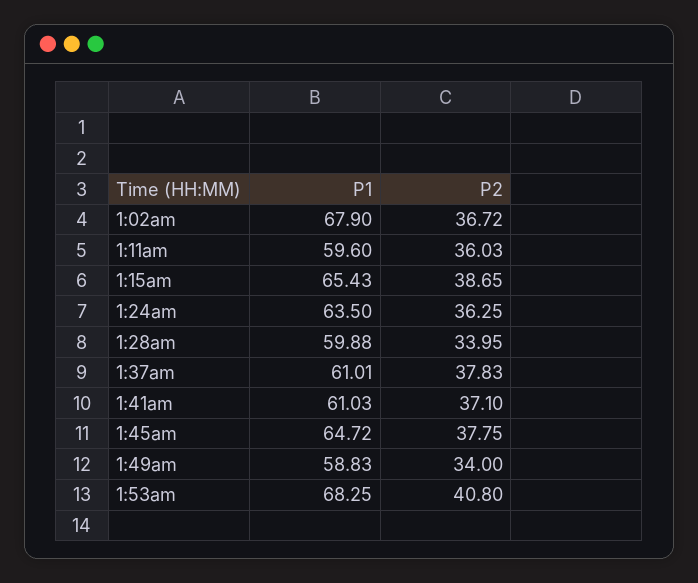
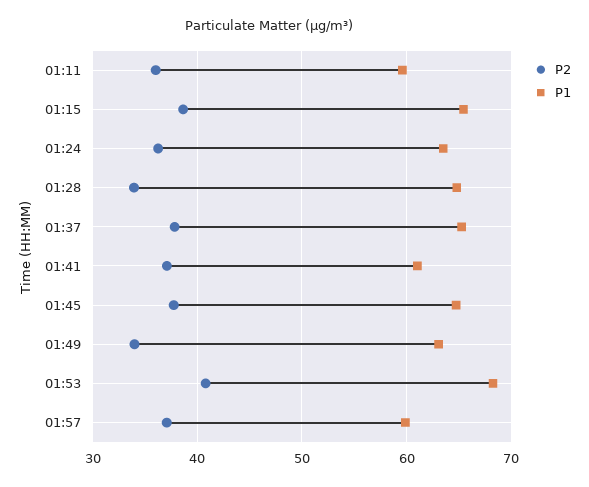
P1, 1:02am: 67.9 -> none
P2, 1:02am: 36.72 -> none
P1, 1:28am: 59.88 -> 65
P1, 1:37am: 61.01 -> 65
P1, 1:49am: 58.83 -> 63
P2, 01:57: none -> 37
P1, 01:57: none -> 60

